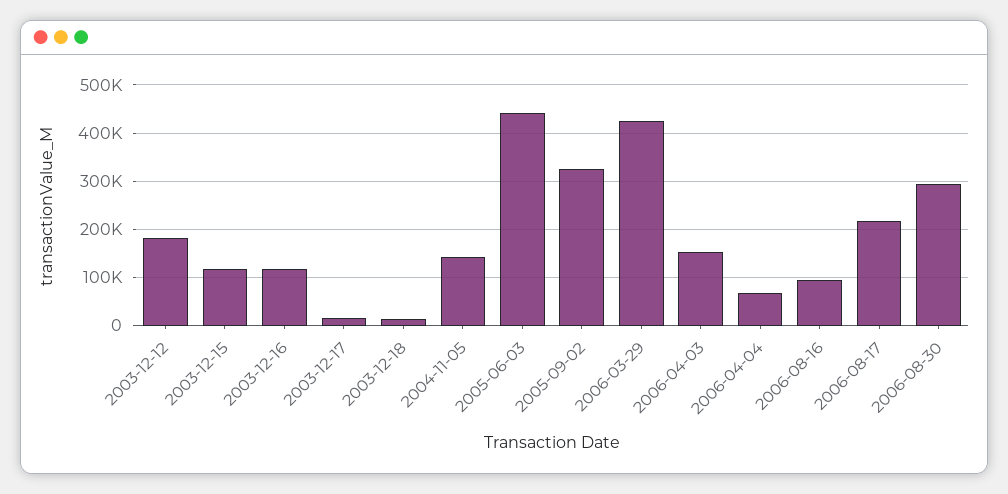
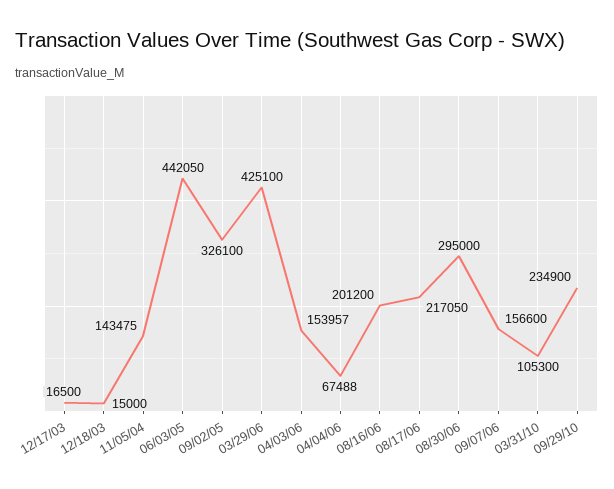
2003-12-12: 180000 -> none
2003-12-15: 120000 -> none
2003-12-16: 120000 -> none
2006-08-16: 100000 -> 201200
09/07/06: none -> 156600
03/31/10: none -> 105300
09/29/10: none -> 234900

